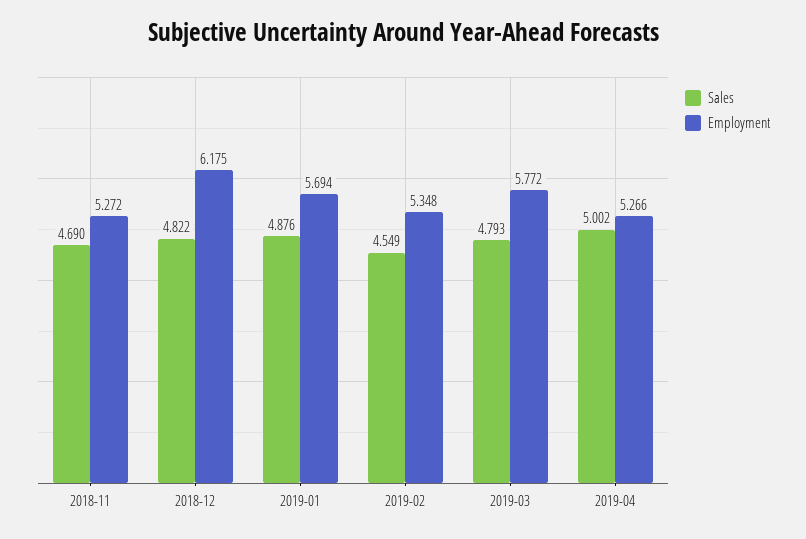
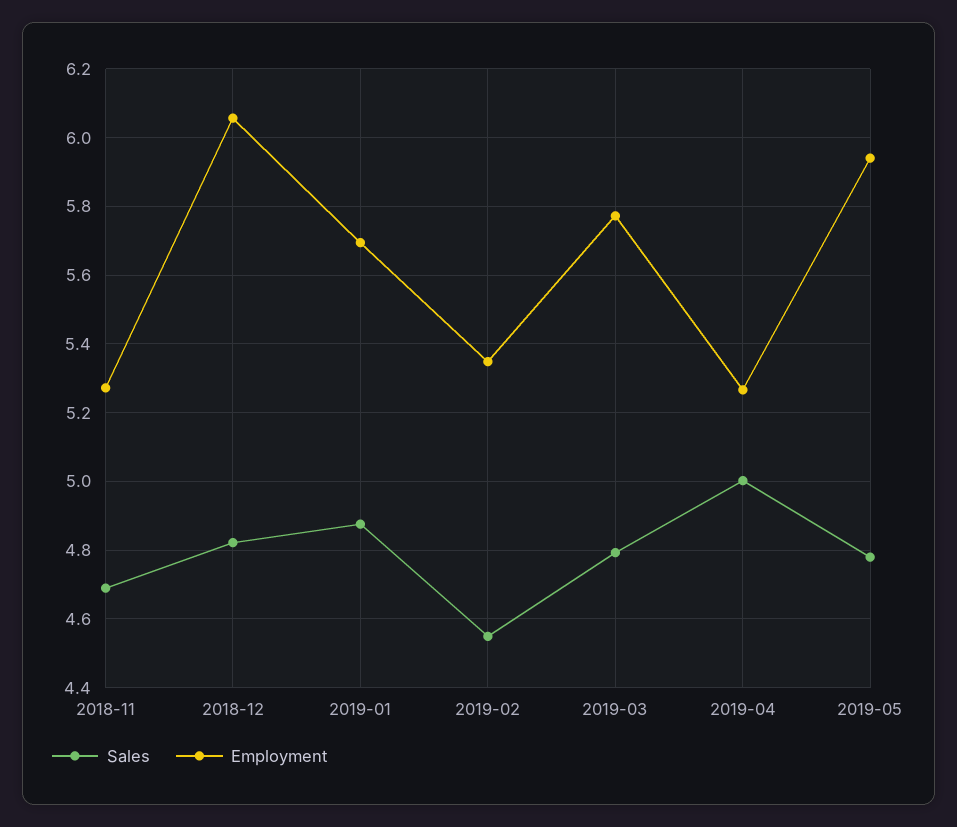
Employment, 2018-12: 6.175 -> 6.06
Sales, 2019-05: none -> 4.78
Employment, 2019-05: none -> 5.94

